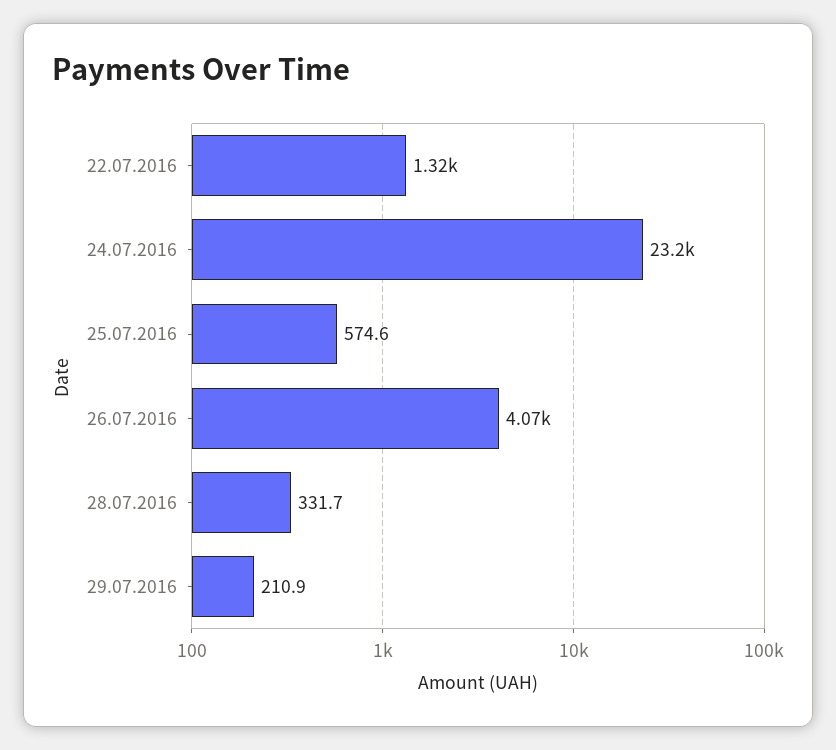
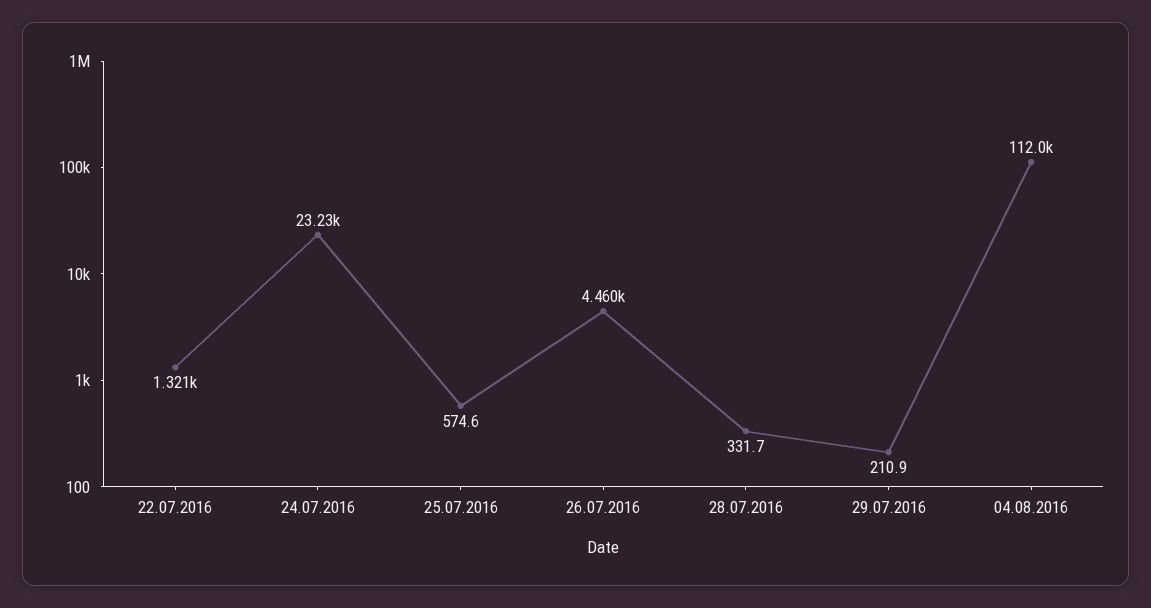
26.07.2016: 4070 -> 4460
04.08.2016: none -> 112000

